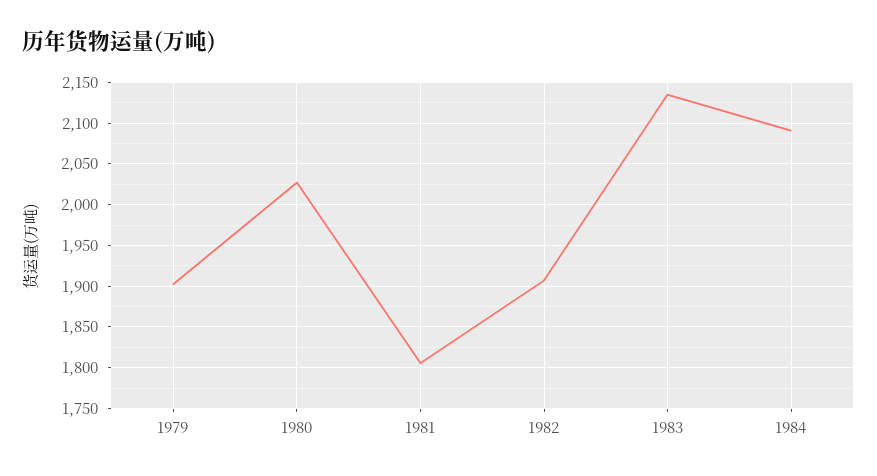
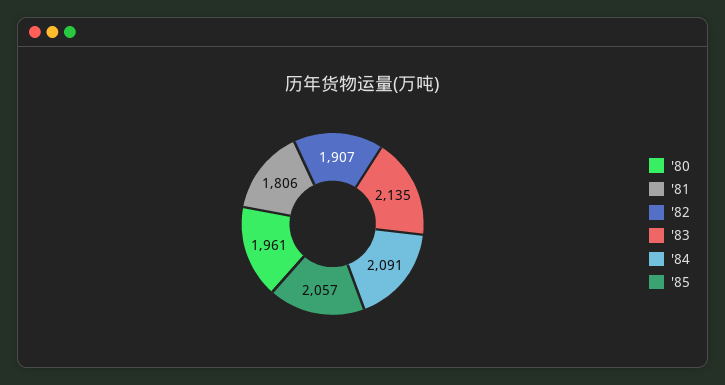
1979: 1900 -> none
1980: 2030 -> 1961
'85: none -> 2057

